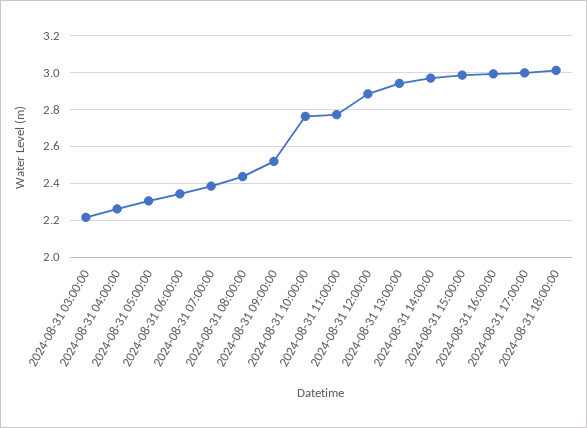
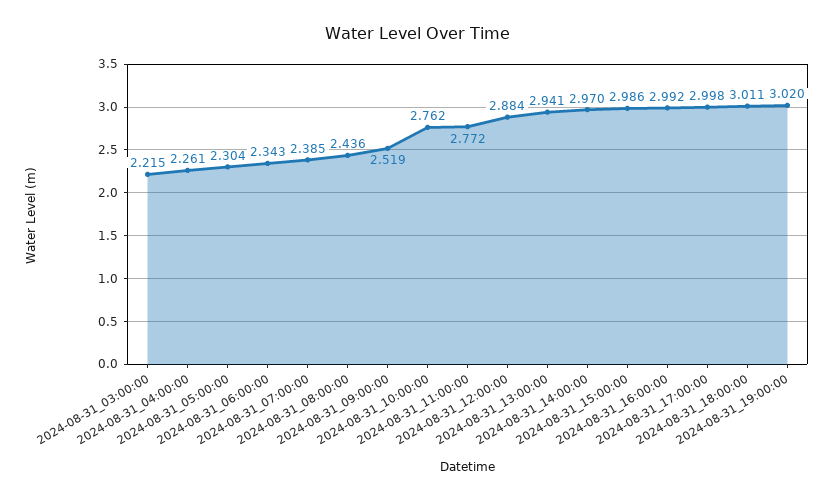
2024-08-31_19:00:00: none -> 3.02

